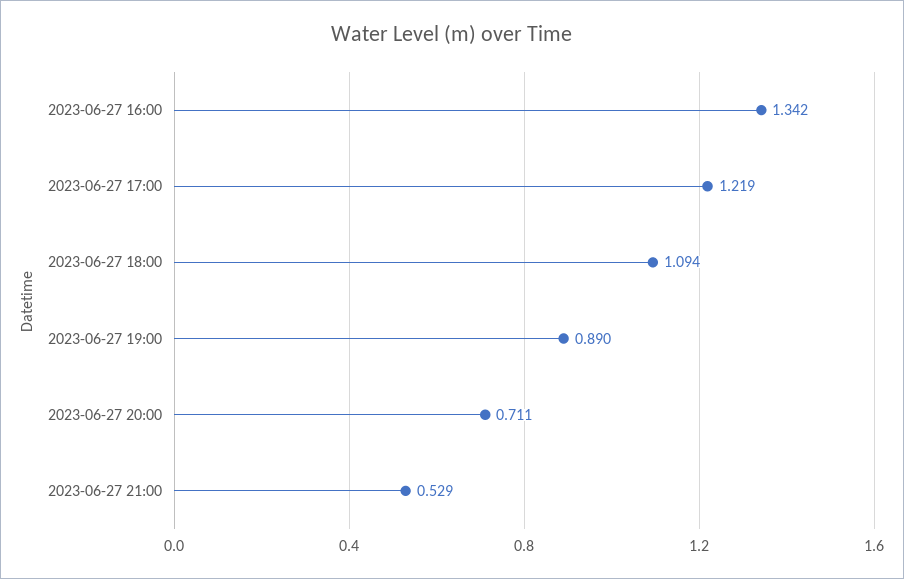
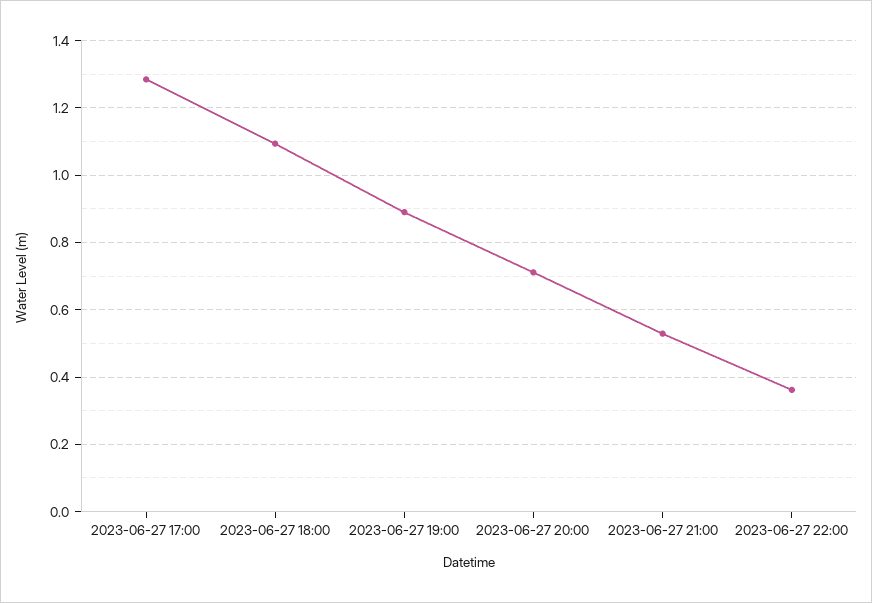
2023-06-27 16:00: 1.342 -> none
2023-06-27 17:00: 1.219 -> 1.28
2023-06-27 22:00: none -> 0.36

